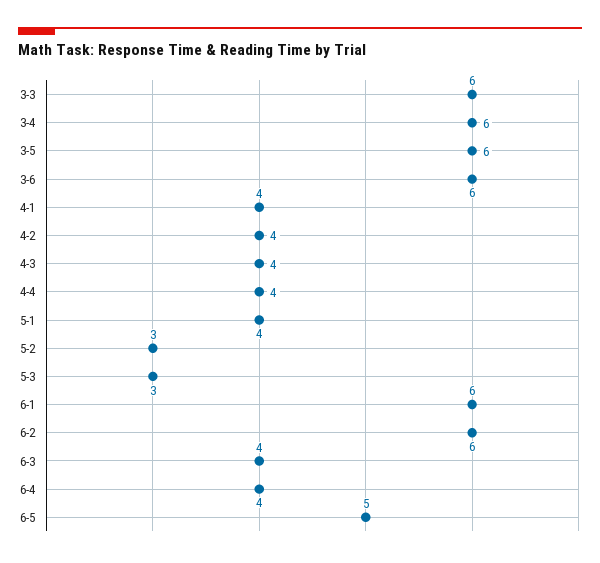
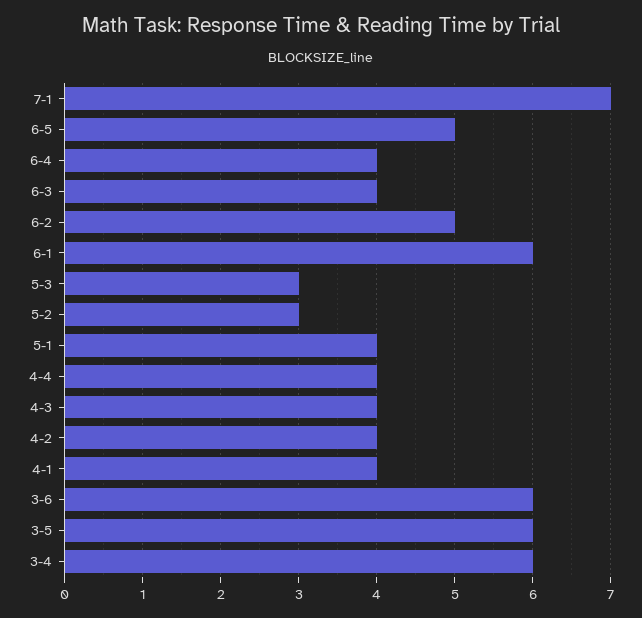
3-3: 6 -> none
6-2: 6 -> 5
7-1: none -> 7

